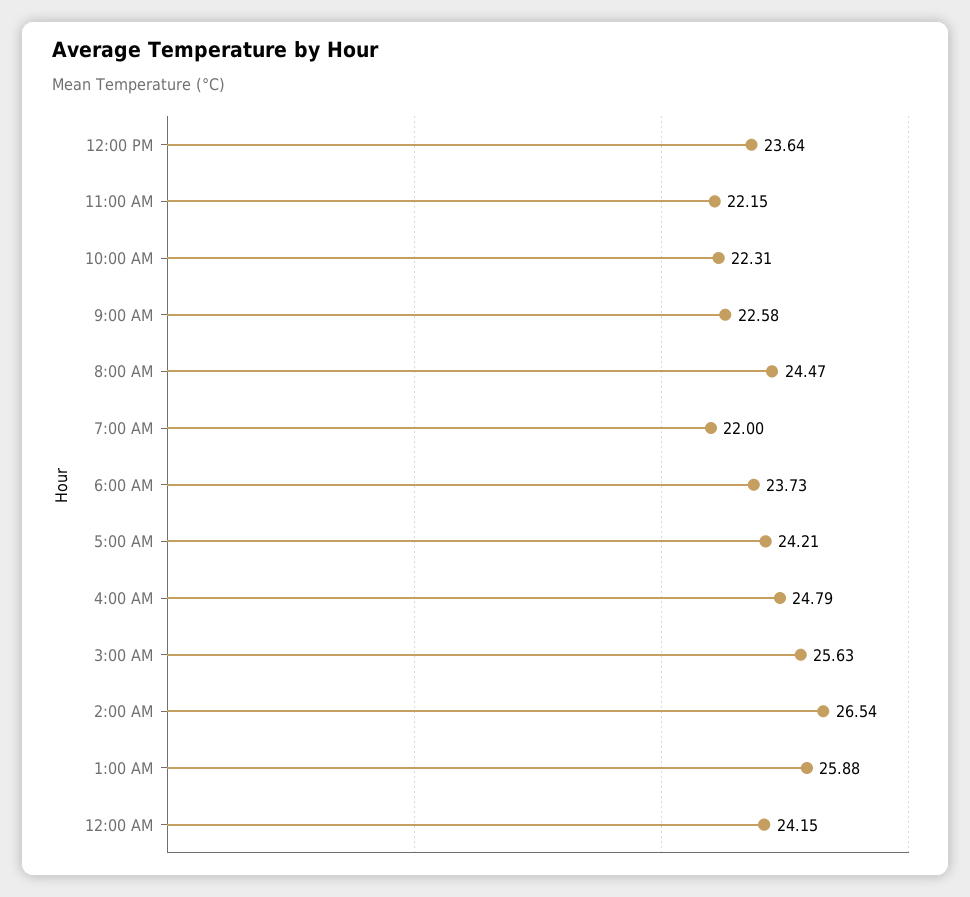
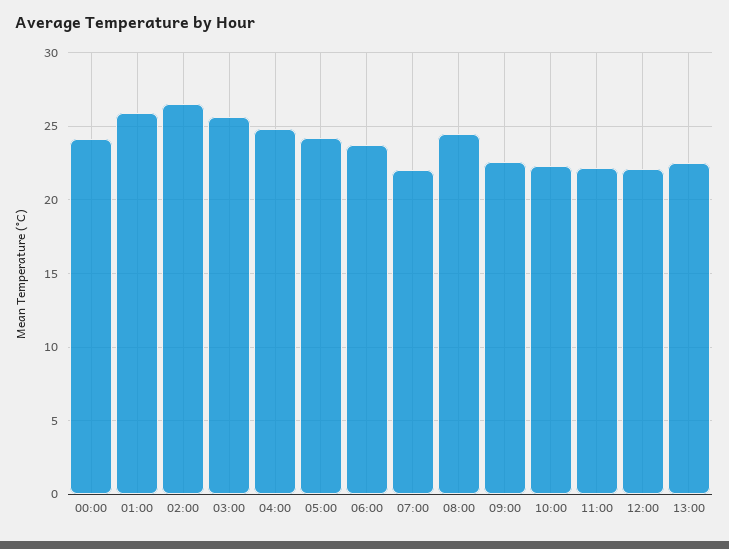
12:00 PM: 23.64 -> 22
13:00: none -> 22.5

